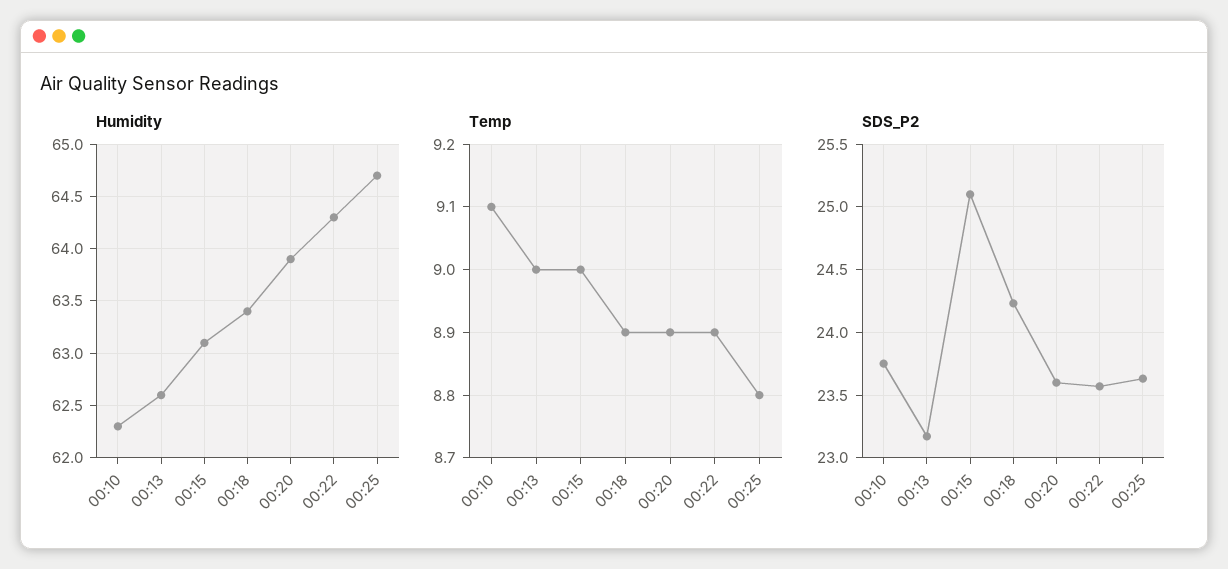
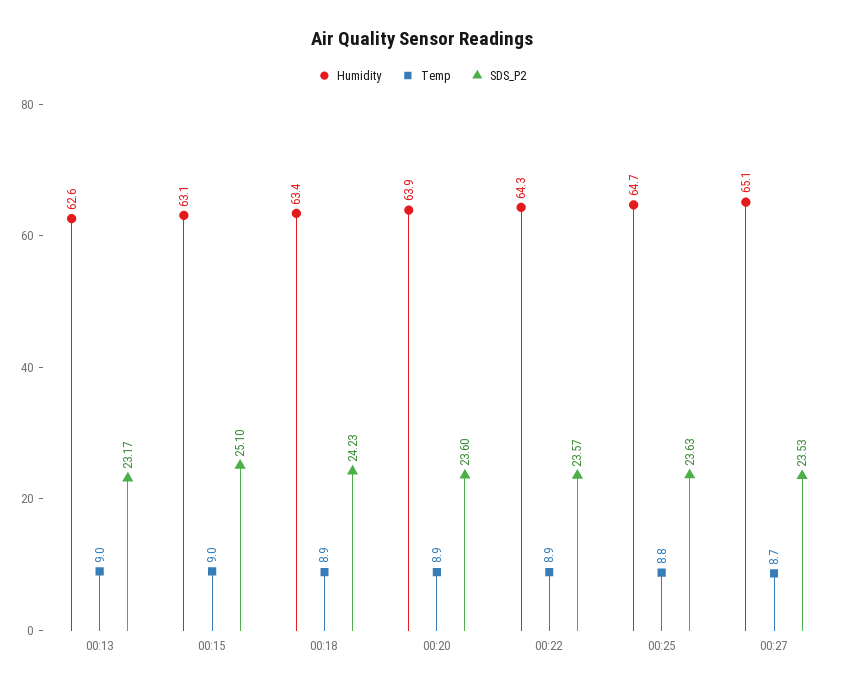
Humidity, 00:10: 62.3 -> none
Temp, 00:10: 9.1 -> none
SDS_P2, 00:10: 23.75 -> none
Humidity, 00:27: none -> 65.1
Temp, 00:27: none -> 8.7
SDS_P2, 00:27: none -> 23.53

